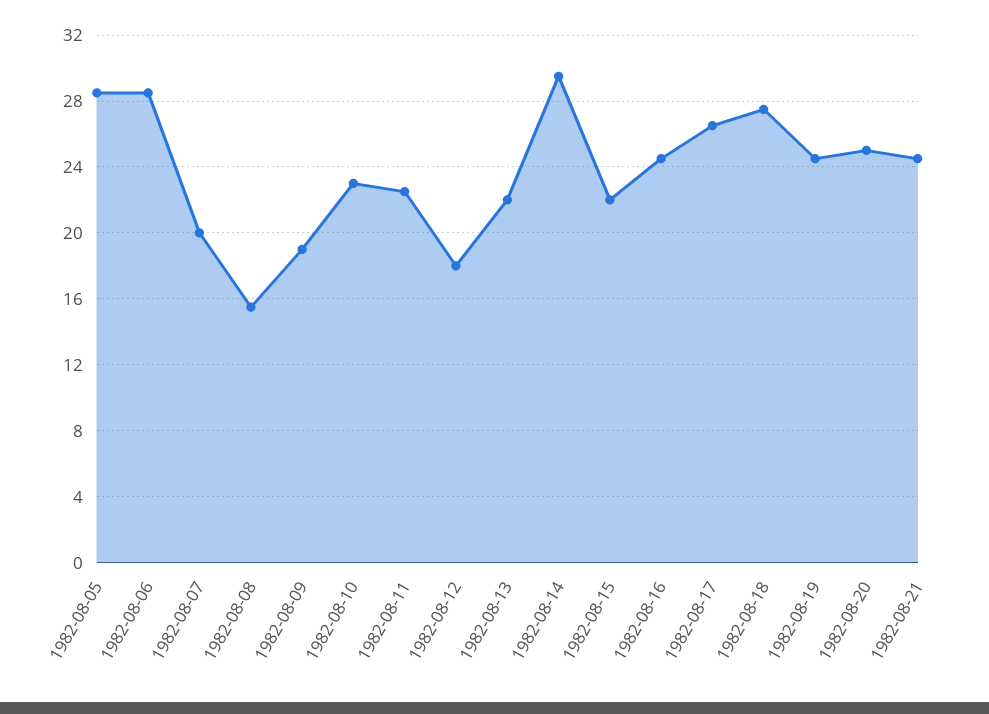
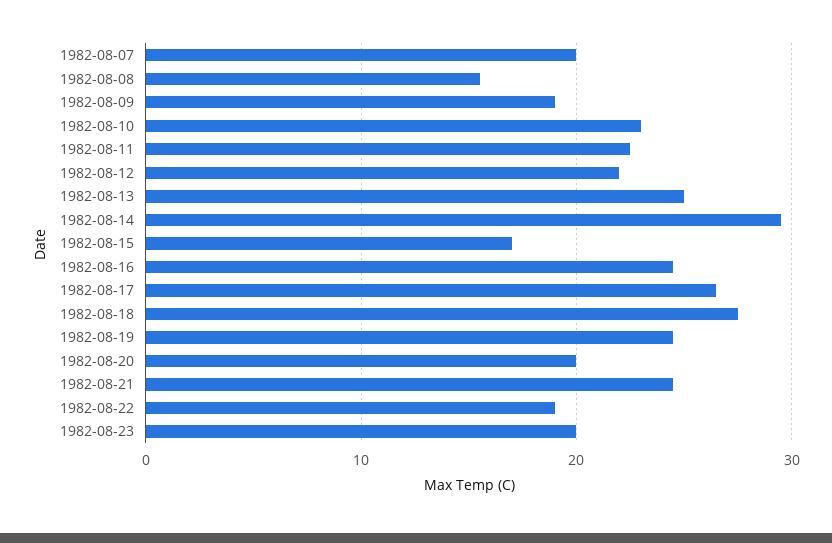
1982-08-05: 28.5 -> none
1982-08-06: 28.5 -> none
1982-08-12: 18 -> 22
1982-08-13: 22 -> 25
1982-08-15: 22 -> 17
1982-08-20: 25 -> 20
1982-08-22: none -> 19
1982-08-23: none -> 20

